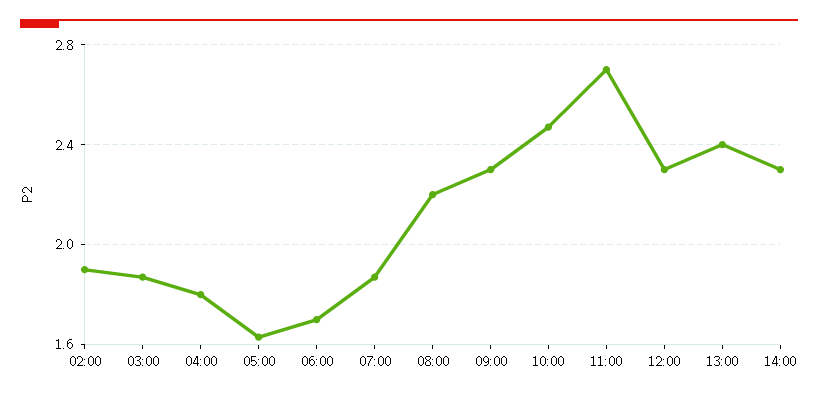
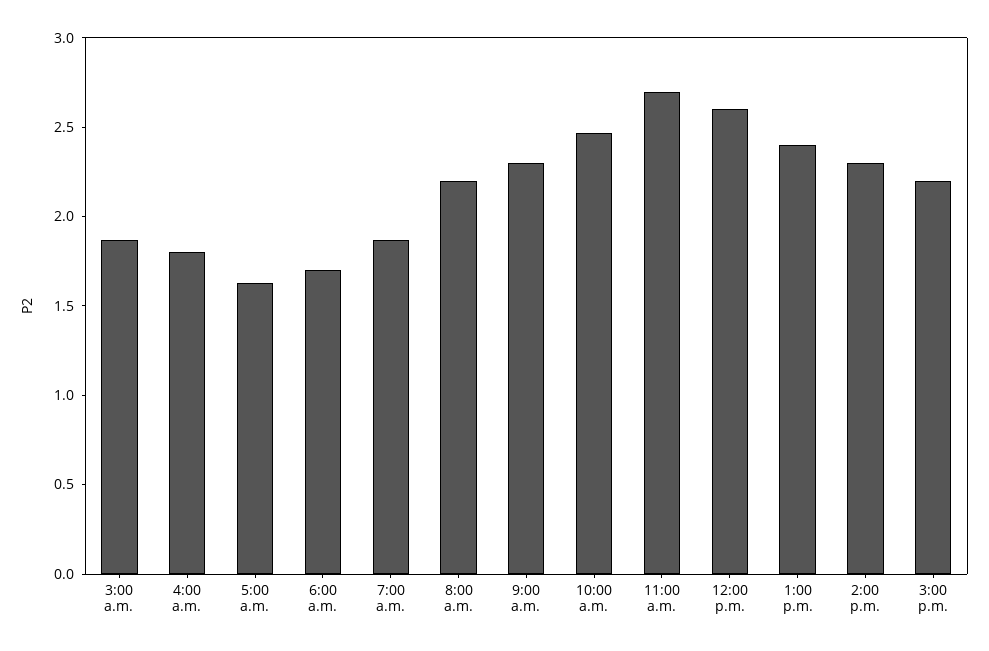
02:00: 1.9 -> none
12:00: 2.3 -> 2.6
3:00 p.m.: none -> 2.2

